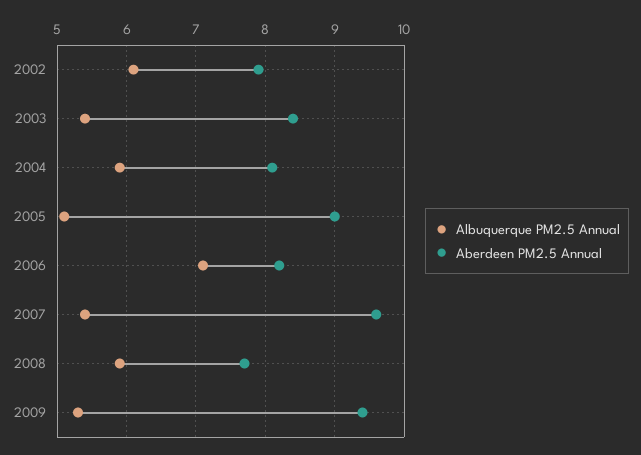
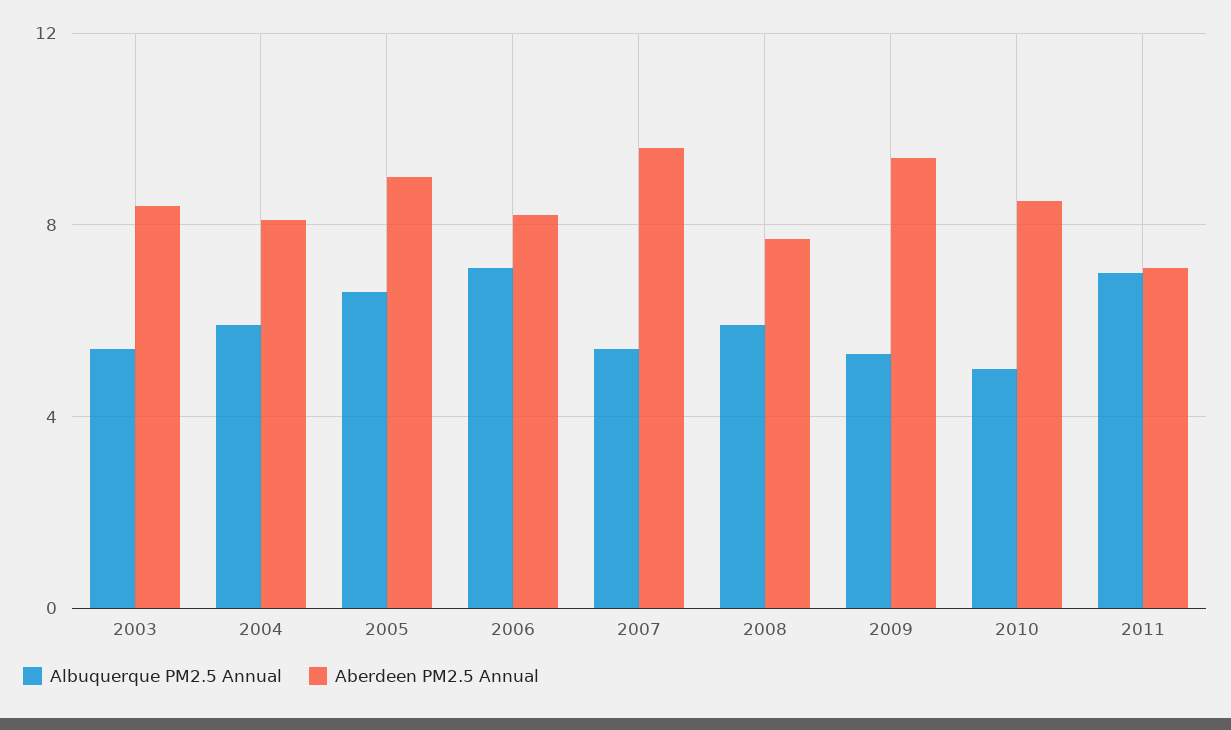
Albuquerque PM2.5 Annual, 2002: 6.1 -> none
Aberdeen PM2.5 Annual, 2002: 7.9 -> none
Albuquerque PM2.5 Annual, 2005: 5.1 -> 6.5
Albuquerque PM2.5 Annual, 2010: none -> 5
Aberdeen PM2.5 Annual, 2010: none -> 8.5
Albuquerque PM2.5 Annual, 2011: none -> 7
Aberdeen PM2.5 Annual, 2011: none -> 7

